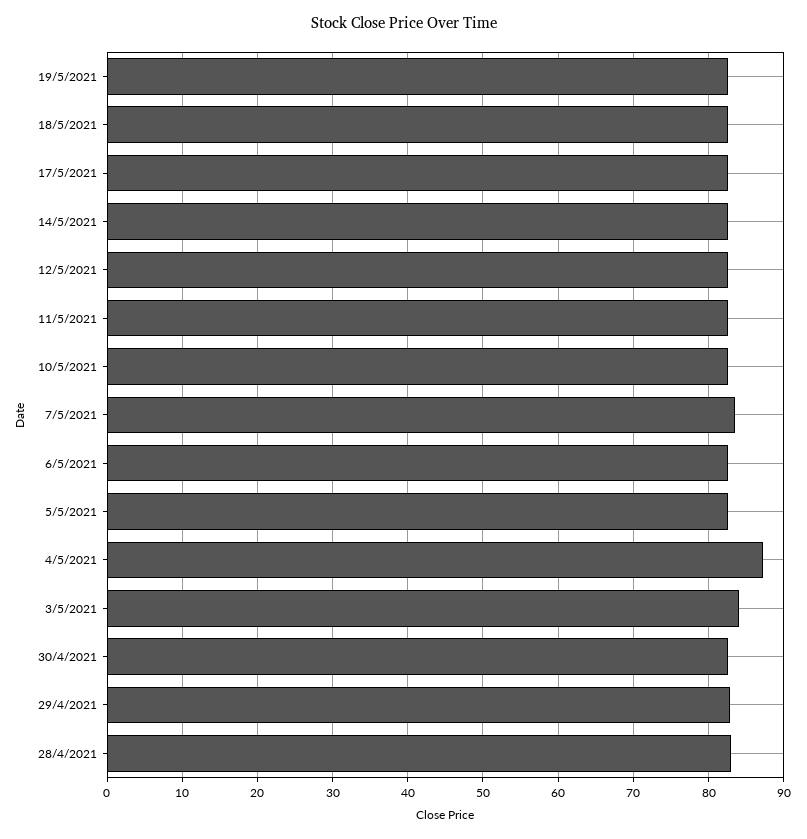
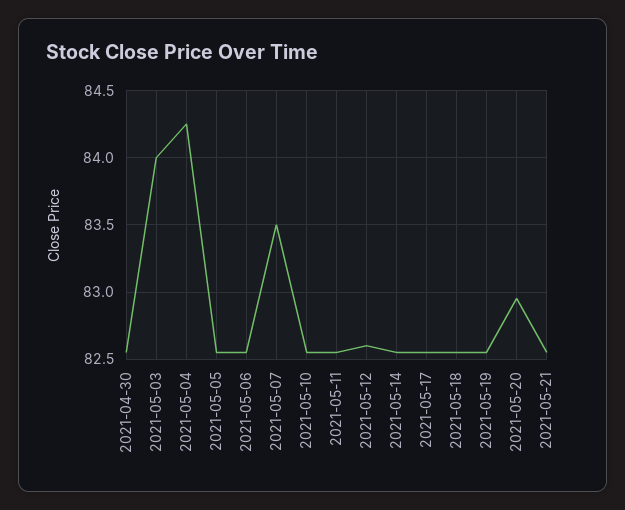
4/5/2021: 87 -> 84.25
29/4/2021: 83 -> none
28/4/2021: 83 -> none
2021-05-20: none -> 82.95
2021-05-21: none -> 82.55

